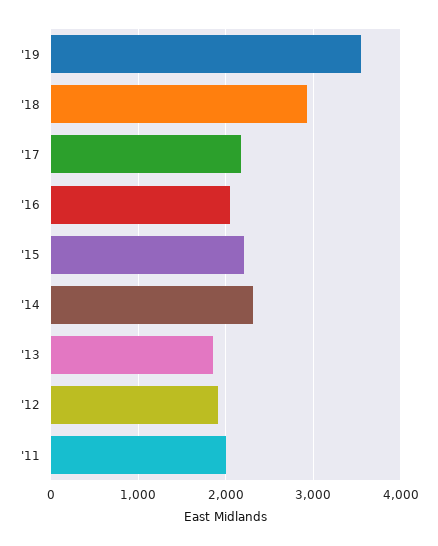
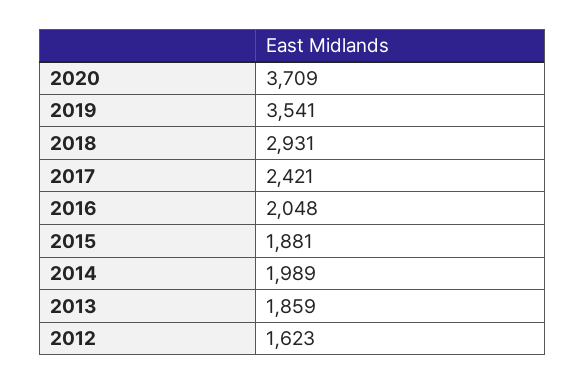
'17: 2200 -> 2421
'15: 2200 -> 1881
'14: 2300 -> 1989
'12: 1900 -> 1623
'11: 2000 -> none
2020: none -> 3709

